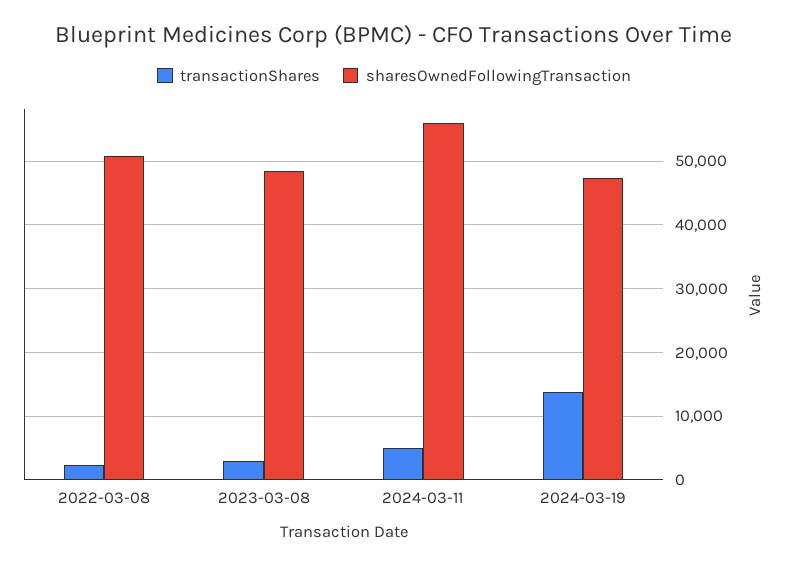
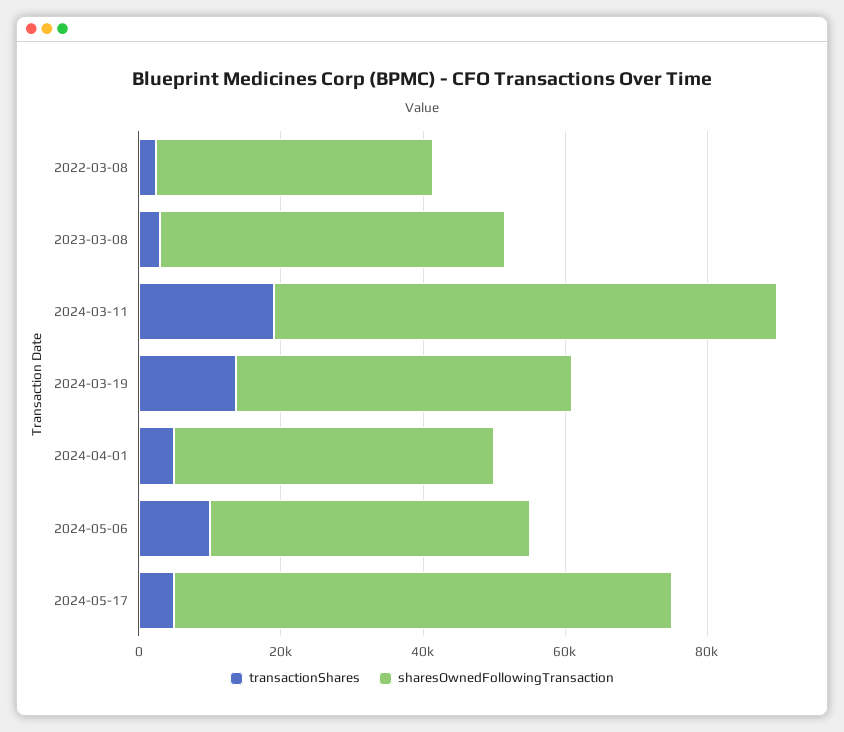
sharesOwnedFollowingTransaction, 2022-03-08: 51000 -> 40000
transactionShares, 2024-03-11: 5000 -> 20000
sharesOwnedFollowingTransaction, 2024-03-11: 56000 -> 70000
transactionShares, 2024-04-01: none -> 5000
sharesOwnedFollowingTransaction, 2024-04-01: none -> 45000
transactionShares, 2024-05-06: none -> 10000
sharesOwnedFollowingTransaction, 2024-05-06: none -> 45000
transactionShares, 2024-05-17: none -> 5000
sharesOwnedFollowingTransaction, 2024-05-17: none -> 70000

